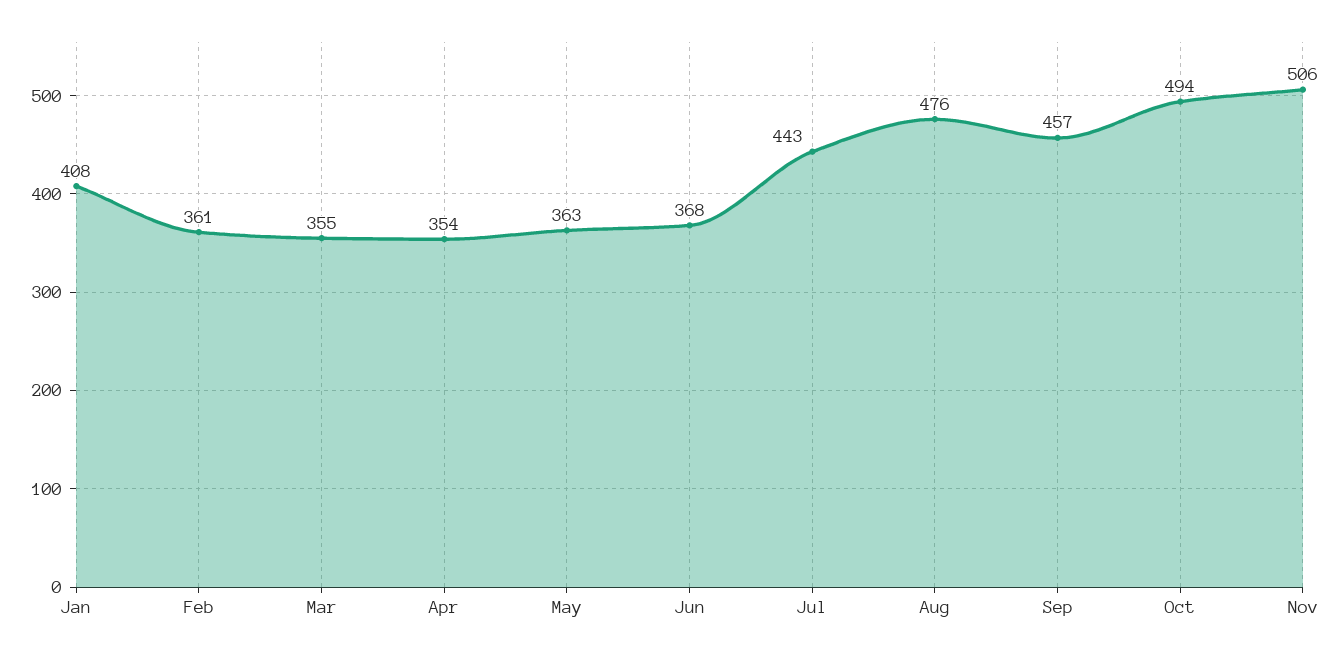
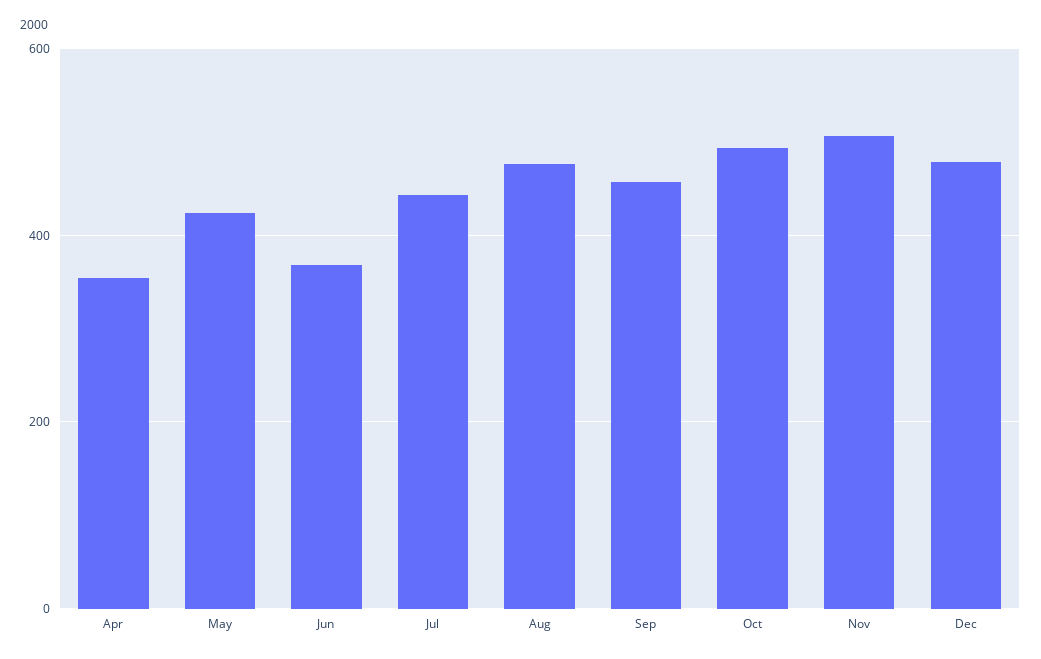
Jan: 408 -> none
Feb: 361 -> none
Mar: 355 -> none
May: 363 -> 420
Dec: none -> 480

